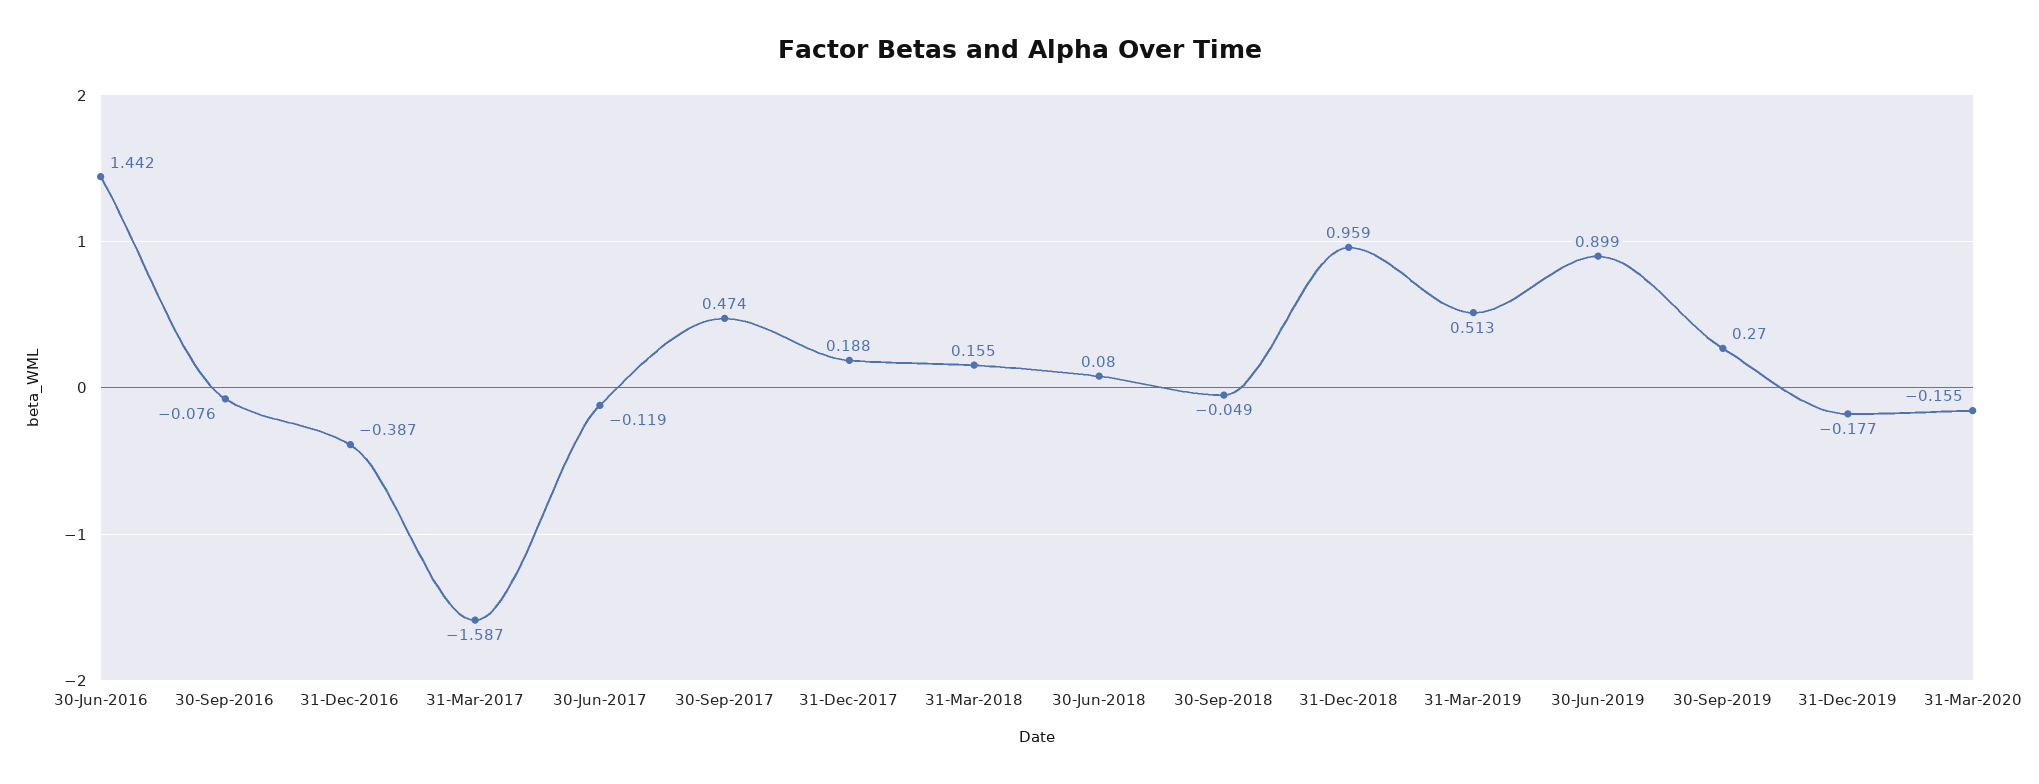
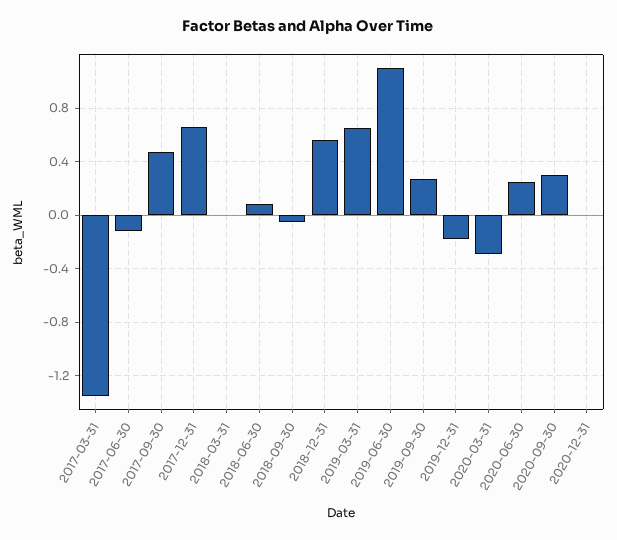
30-Jun-2016: 1.442 -> none
30-Sep-2016: -0.076 -> none
31-Dec-2016: -0.387 -> none
31-Mar-2017: -1.587 -> -1.35
31-Dec-2017: 0.188 -> 0.65
31-Mar-2018: 0.155 -> 0
31-Dec-2018: 0.959 -> 0.55
31-Mar-2019: 0.513 -> 0.65
30-Jun-2019: 0.899 -> 1.1
31-Mar-2020: -0.155 -> -0.3
2020-06-30: none -> 0.25
2020-09-30: none -> 0.3
2020-12-31: none -> 0

